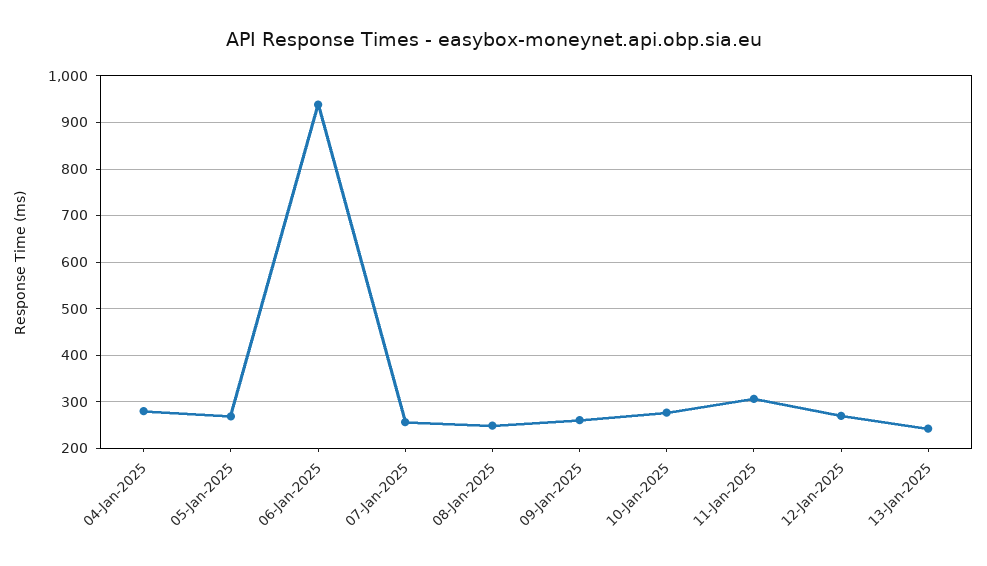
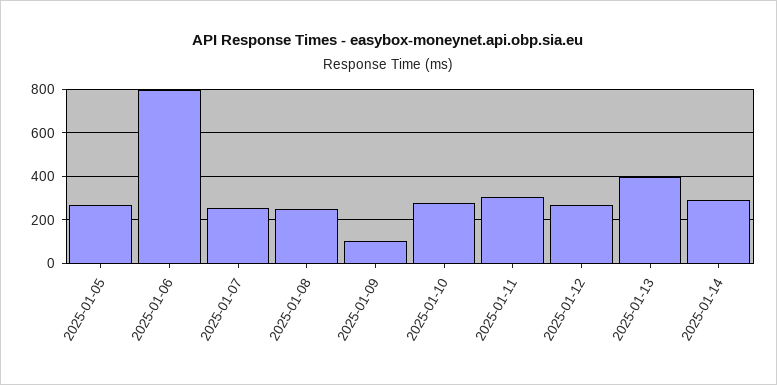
04-Jan-2025: 280 -> none
06-Jan-2025: 940 -> 800
09-Jan-2025: 260 -> 100
13-Jan-2025: 240 -> 400
2025-01-14: none -> 300

